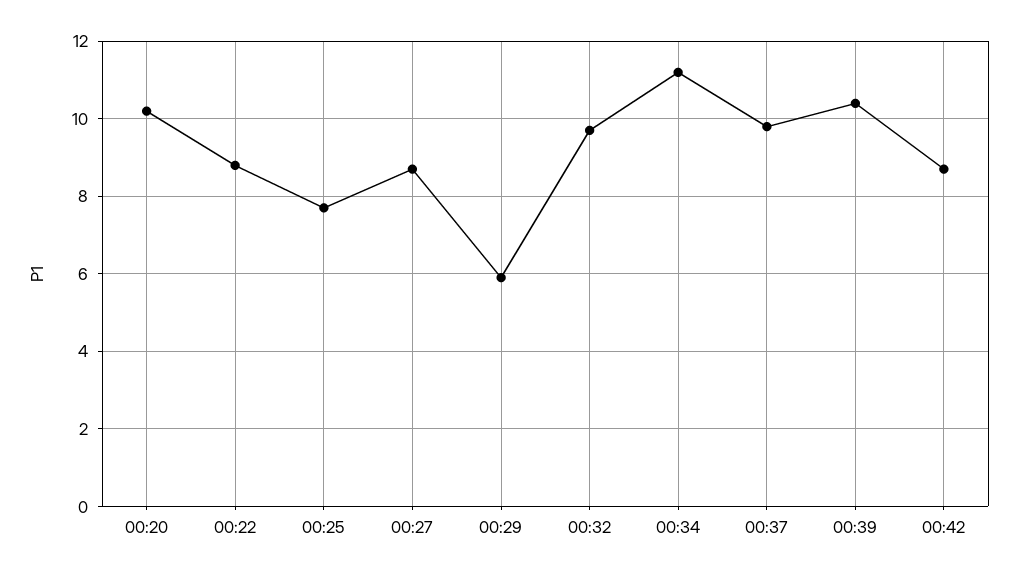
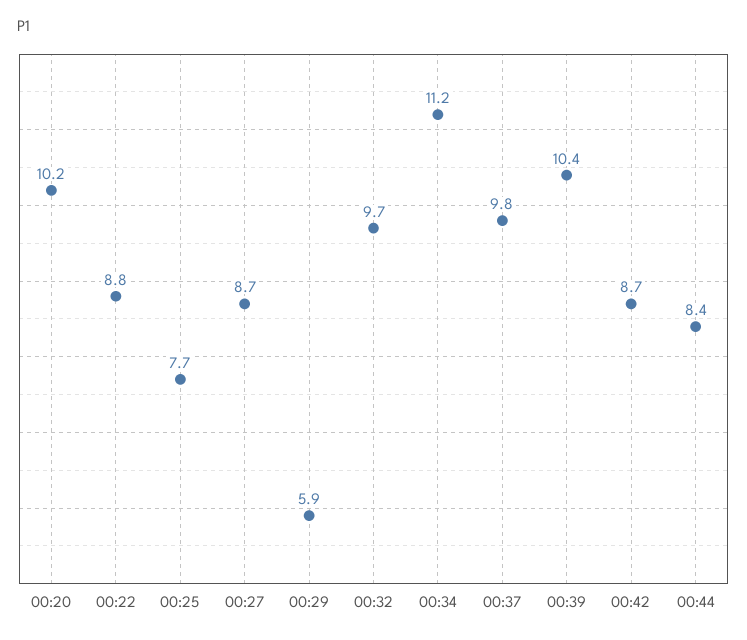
00:44: none -> 8.4

